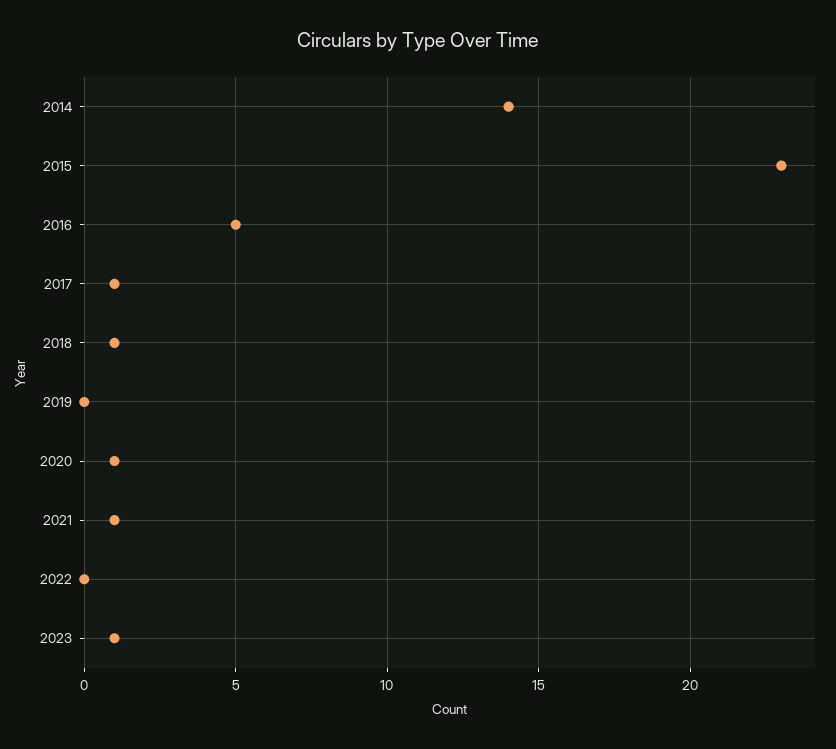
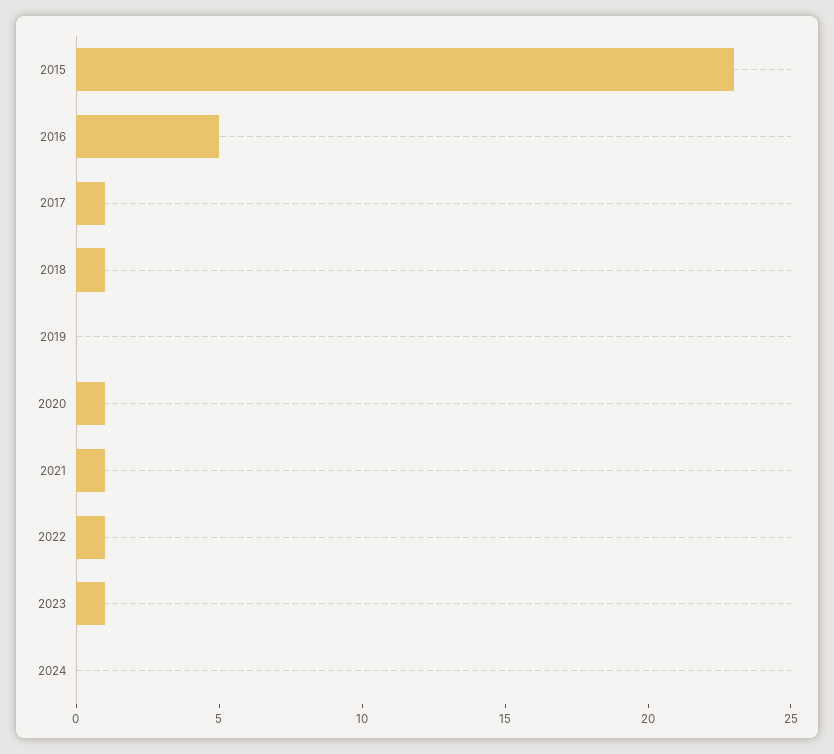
2014: 14 -> none
2022: 0 -> 1
2024: none -> 0

